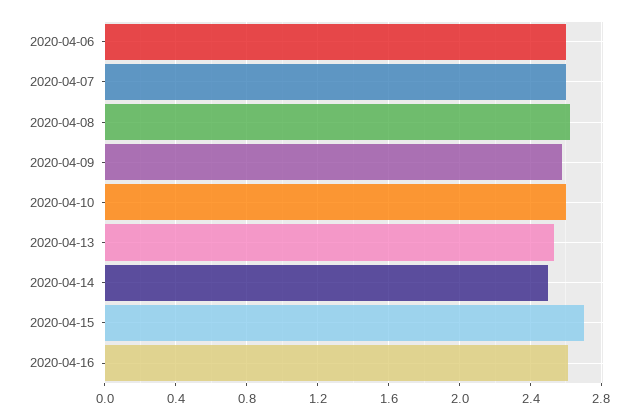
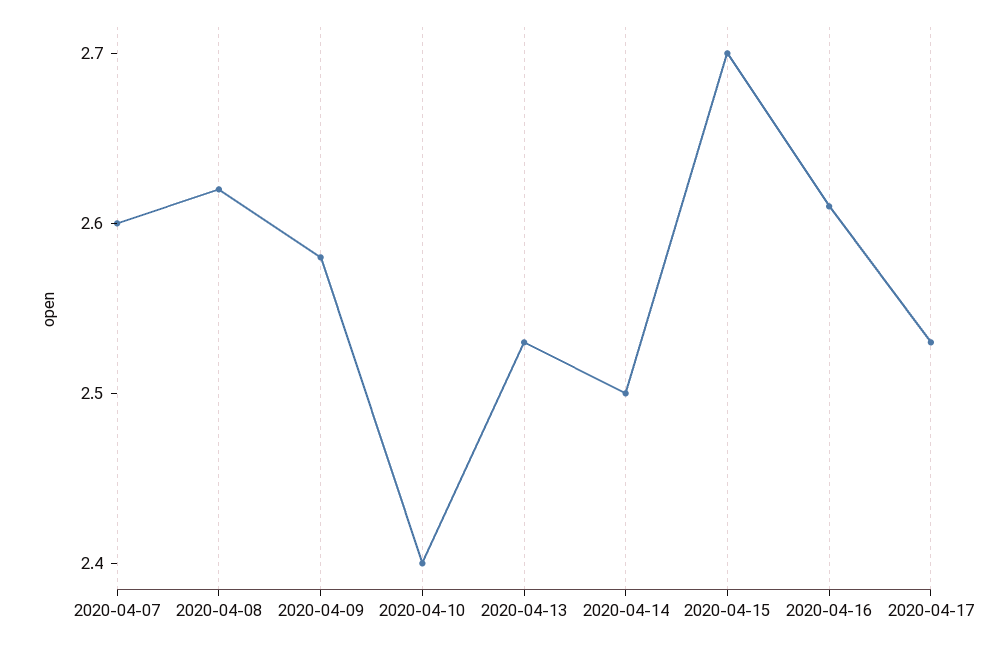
2020-04-06: 2.6 -> none
2020-04-10: 2.6 -> 2.4
2020-04-17: none -> 2.53

